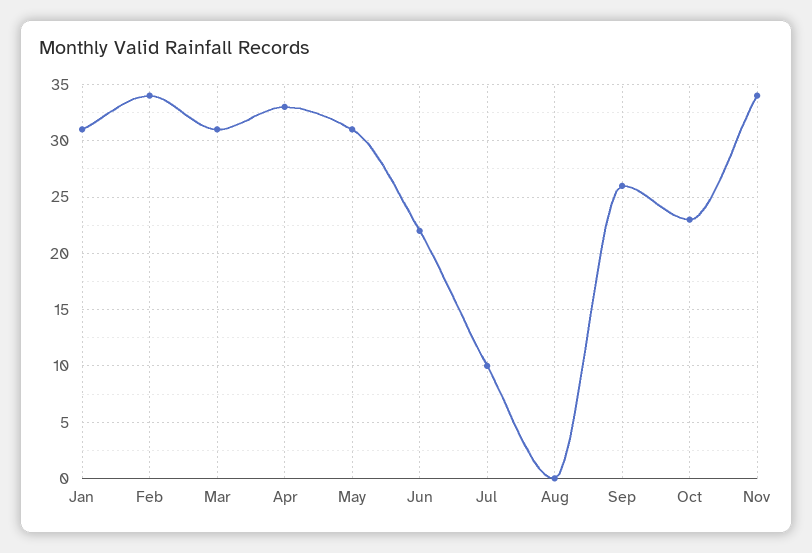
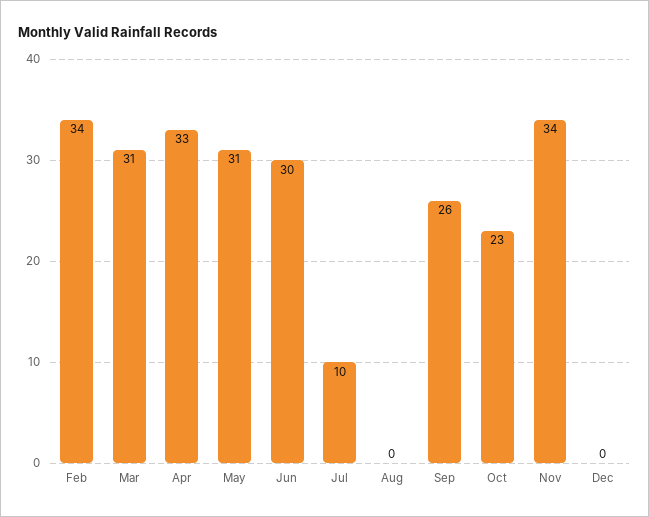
Jan: 31 -> none
Jun: 22 -> 30
Dec: none -> 0

